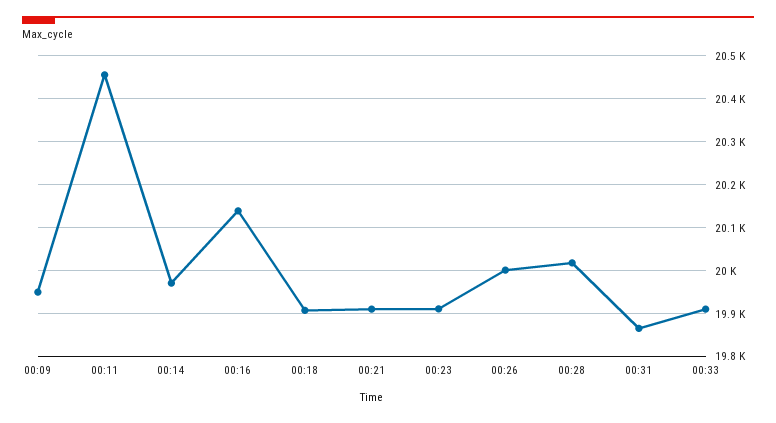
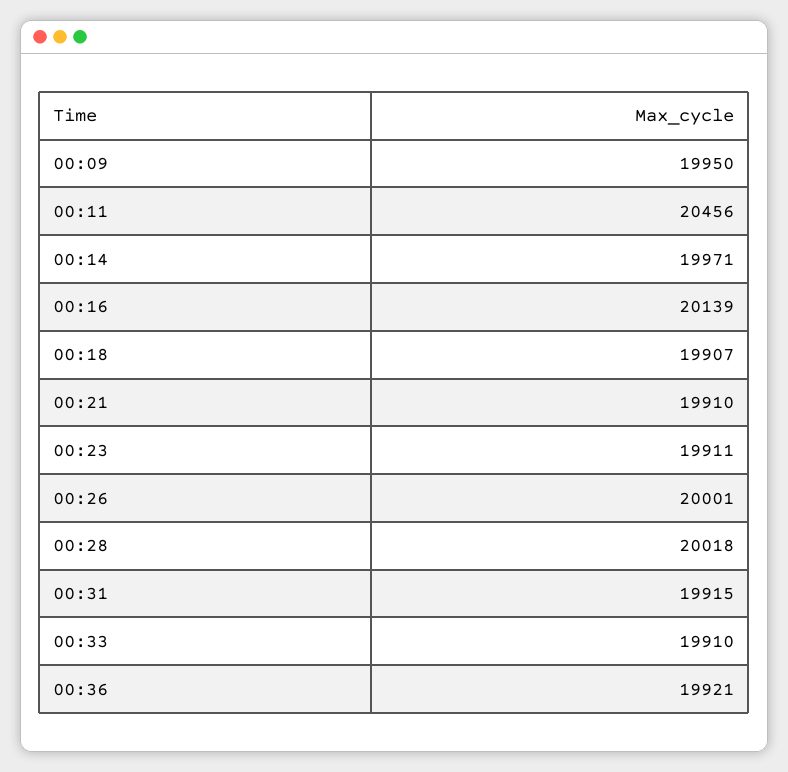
00:31: 19860 -> 19915
00:36: none -> 19921

